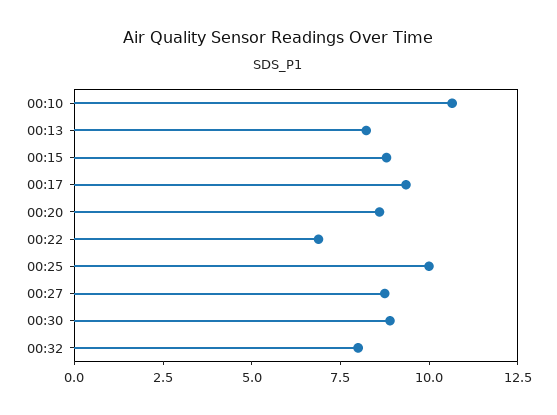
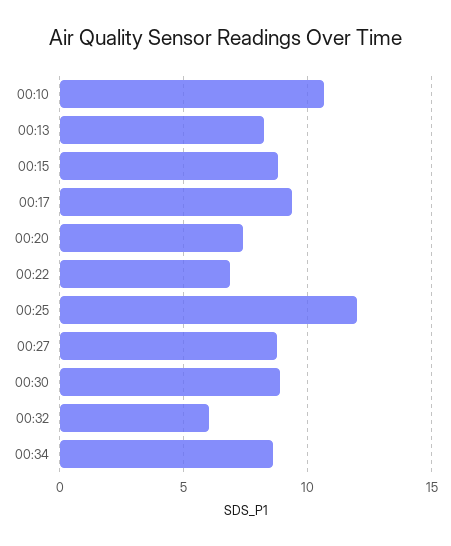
00:20: 8.5 -> 7.5
00:25: 10 -> 12
00:32: 8 -> 6
00:34: none -> 8.5

